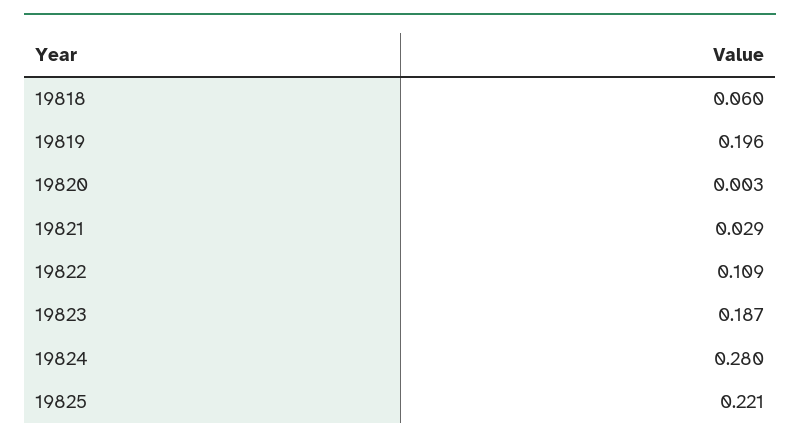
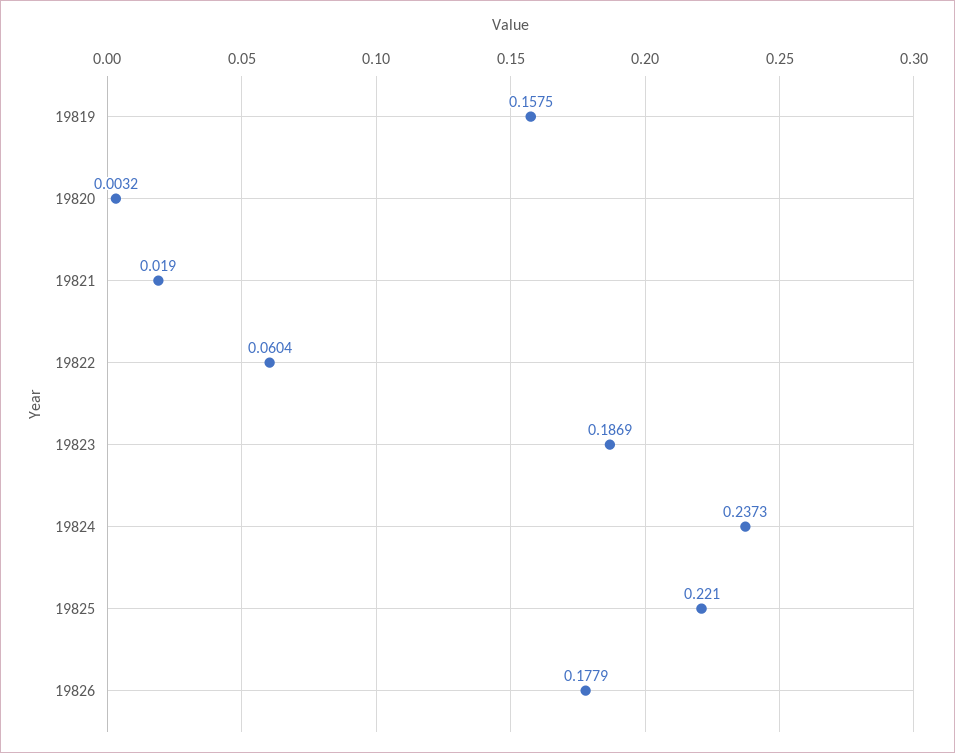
19818: 0.06 -> none
19819: 0.196 -> 0.1575
19821: 0.029 -> 0.019
19822: 0.109 -> 0.0604
19824: 0.28 -> 0.2373
19826: none -> 0.1779

